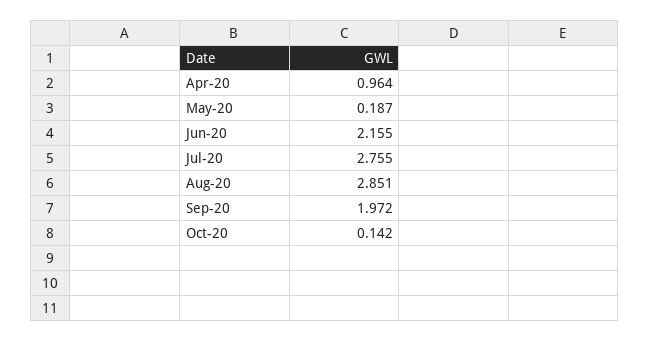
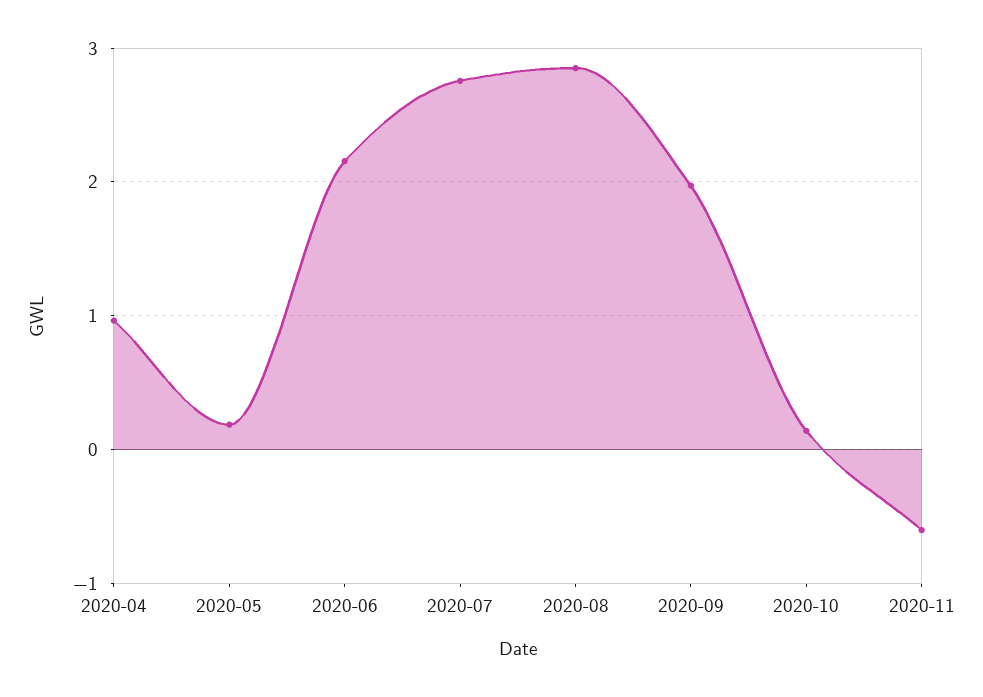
2020-11: none -> -0.6

